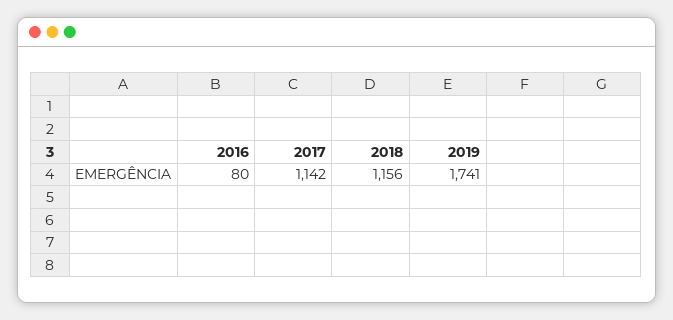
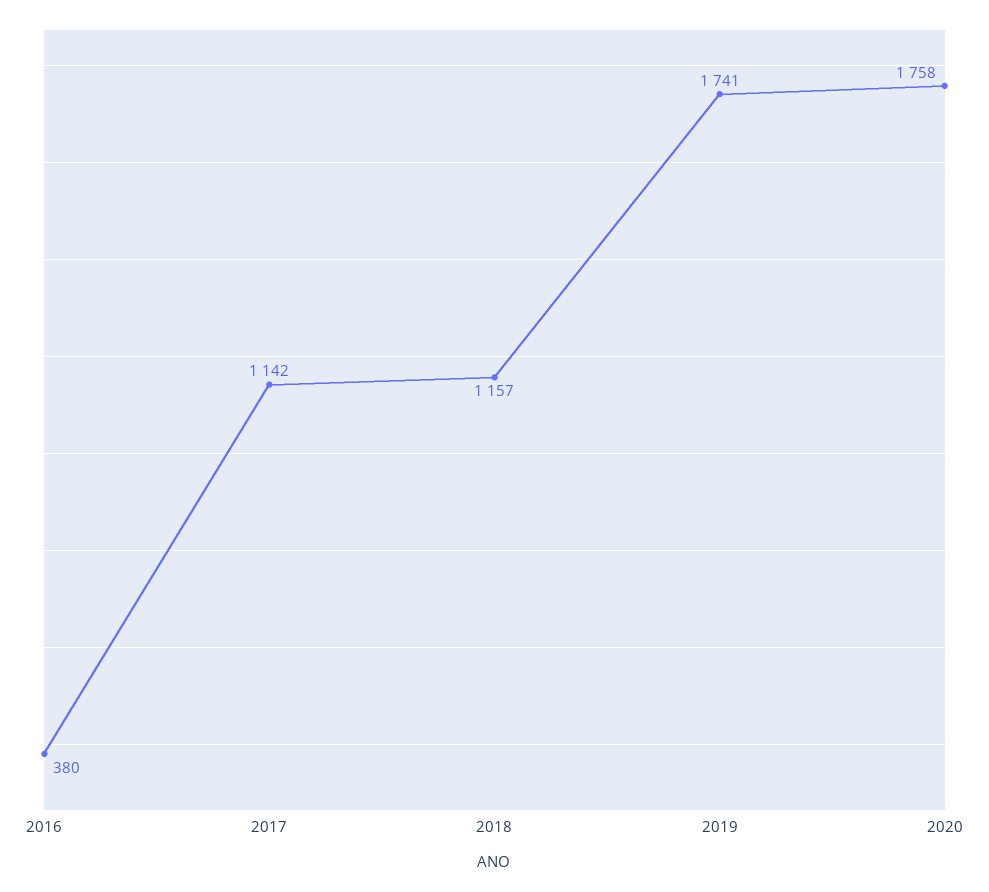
2016: 80 -> 380
2018: 1156 -> 1157
2020: none -> 1758

